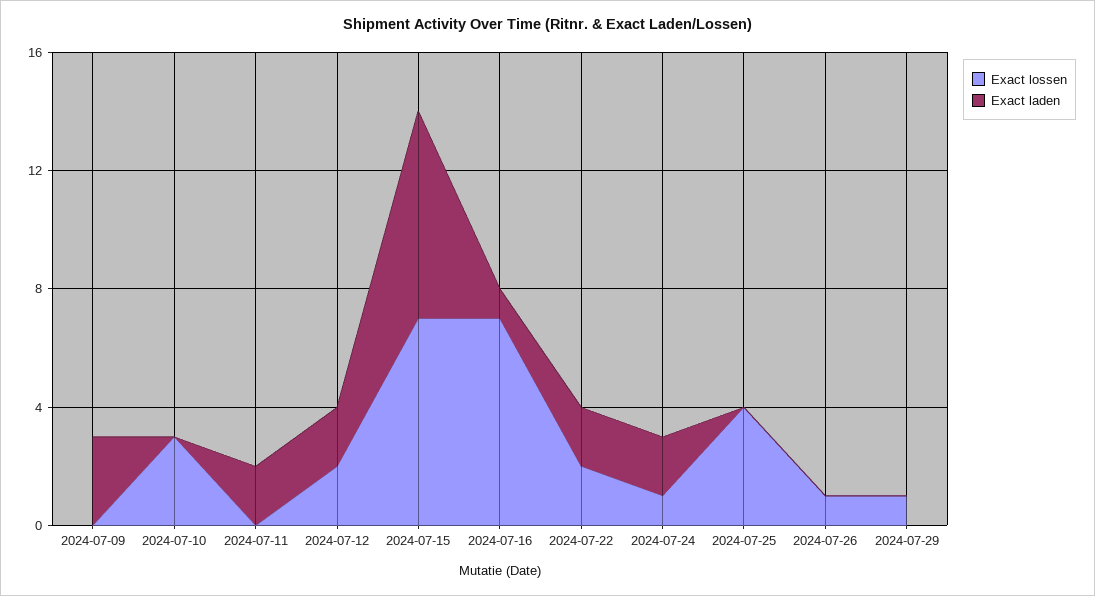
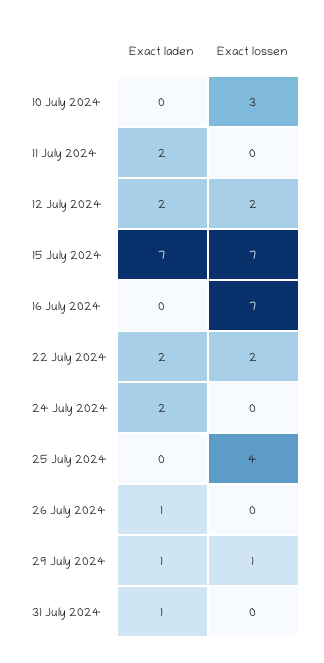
Exact lossen, 2024-07-09: 0 -> none
Exact laden, 2024-07-09: 3 -> none
Exact laden, 2024-07-16: 1 -> 0
Exact lossen, 2024-07-24: 1 -> 0
Exact lossen, 2024-07-26: 1 -> 0
Exact laden, 2024-07-26: 0 -> 1
Exact laden, 2024-07-29: 0 -> 1
Exact laden, 31 July 2024: none -> 1
Exact lossen, 31 July 2024: none -> 0

